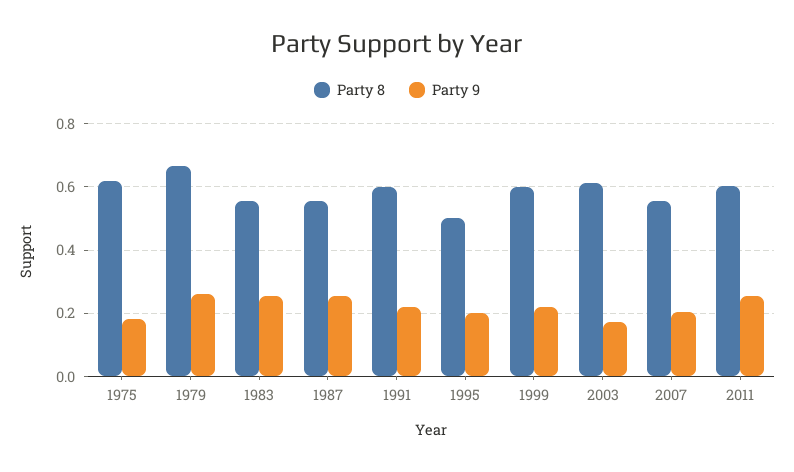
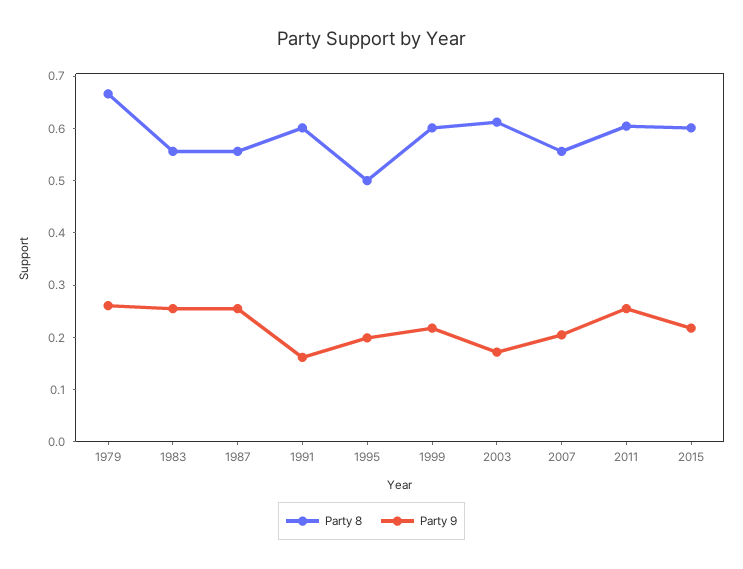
Party 8, 1975: 0.62 -> none
Party 9, 1975: 0.18 -> none
Party 9, 1991: 0.22 -> 0.16
Party 8, 2015: none -> 0.6
Party 9, 2015: none -> 0.22

